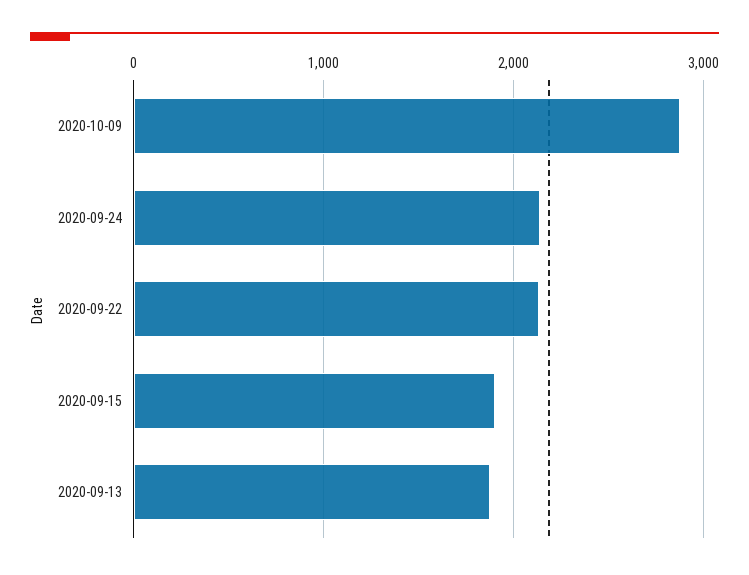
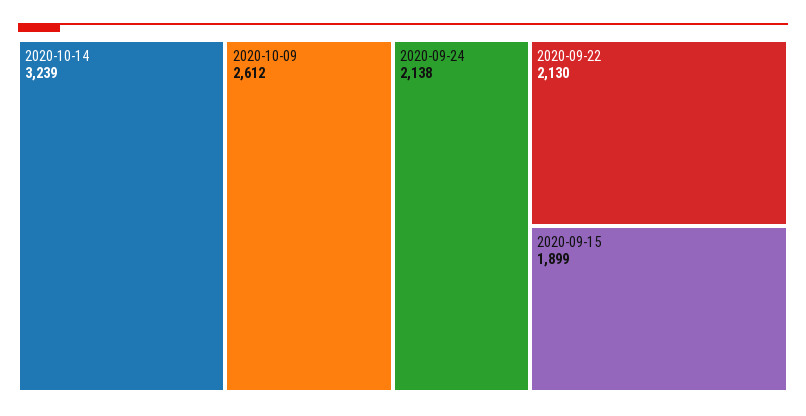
2020-10-09: 2900 -> 2612
2020-09-13: 1900 -> none
2020-10-14: none -> 3239

